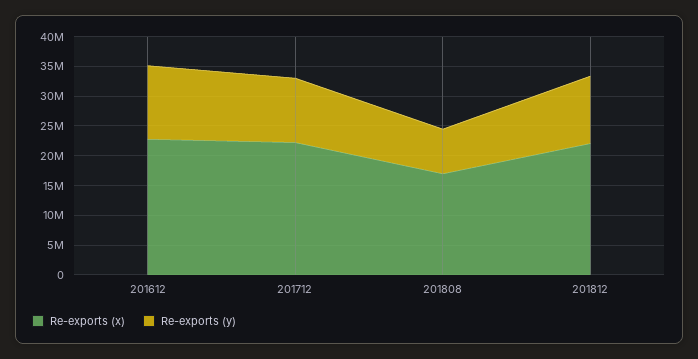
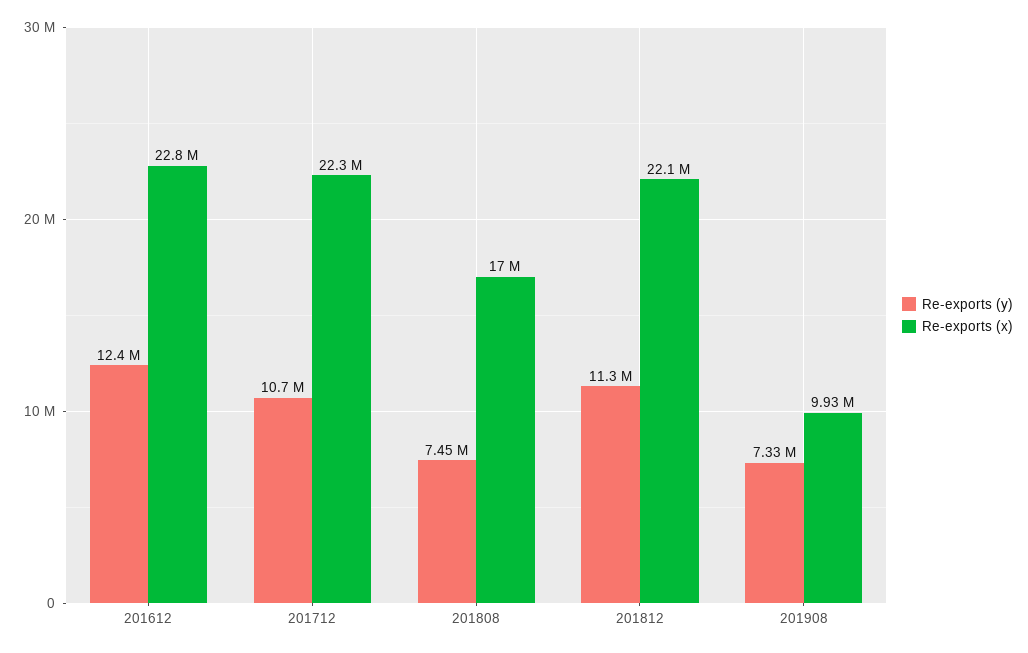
Re-exports (y), 201908: none -> 7330000
Re-exports (x), 201908: none -> 9930000

